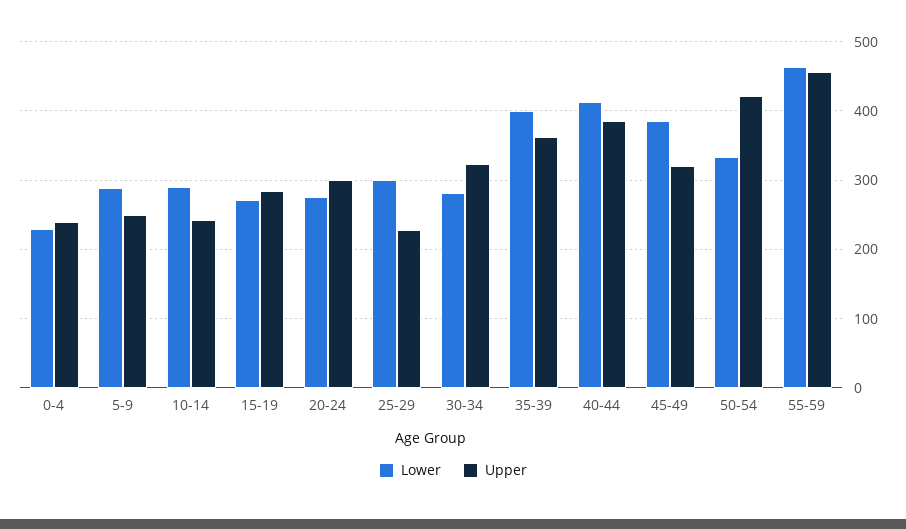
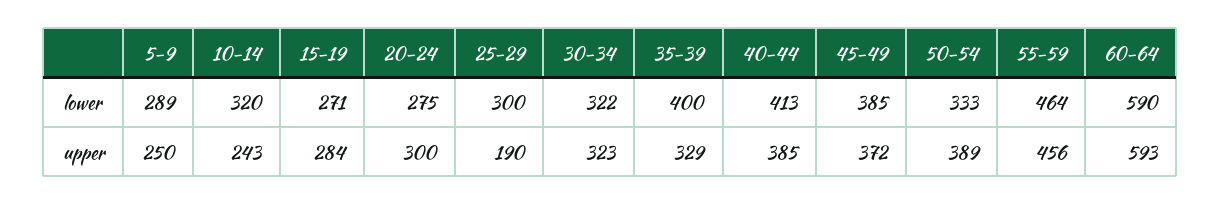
Lower, 0-4: 230 -> none
Upper, 0-4: 240 -> none
Lower, 10-14: 290 -> 320
Upper, 25-29: 230 -> 190
Lower, 30-34: 280 -> 322
Upper, 35-39: 360 -> 329
Upper, 45-49: 320 -> 372
Upper, 50-54: 420 -> 389
Lower, 60-64: none -> 590
Upper, 60-64: none -> 593

